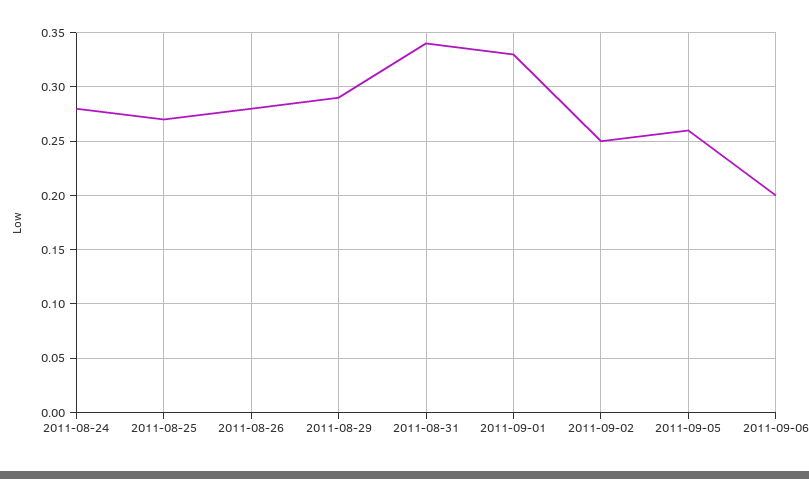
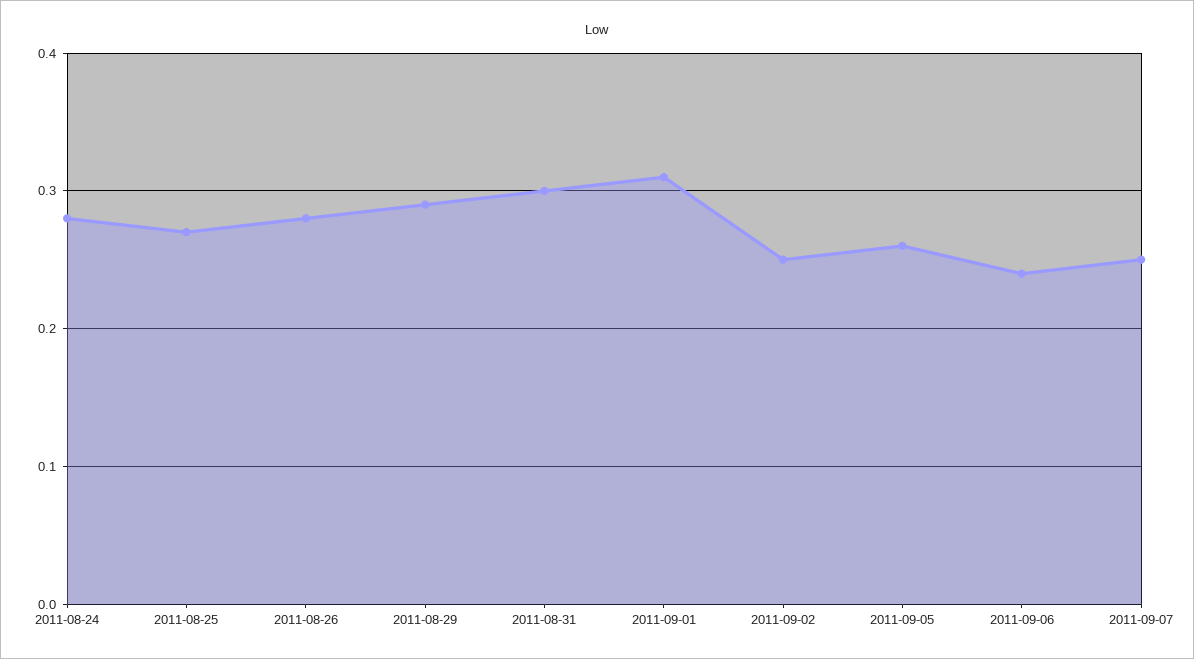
2011-08-31: 0.34 -> 0.3
2011-09-01: 0.33 -> 0.31
2011-09-06: 0.2 -> 0.24
2011-09-07: none -> 0.25

